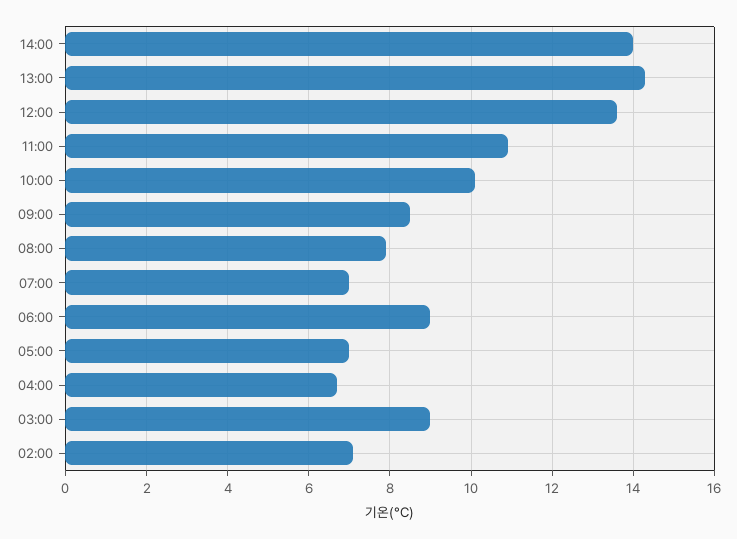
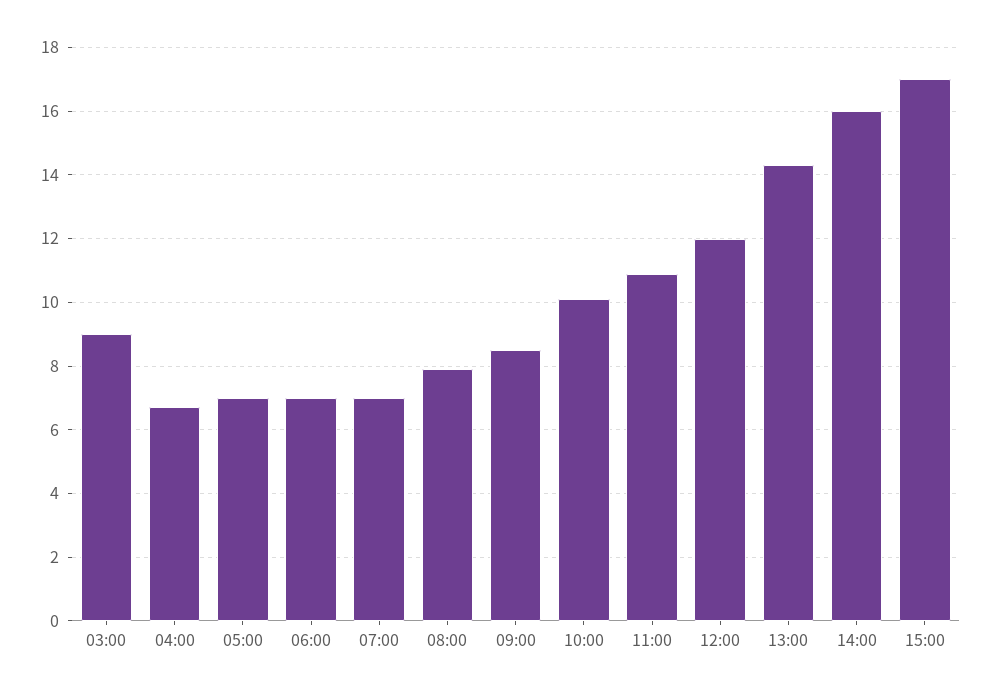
14:00: 14 -> 16
12:00: 13.5 -> 12
06:00: 9 -> 7
02:00: 7 -> none
15:00: none -> 17

